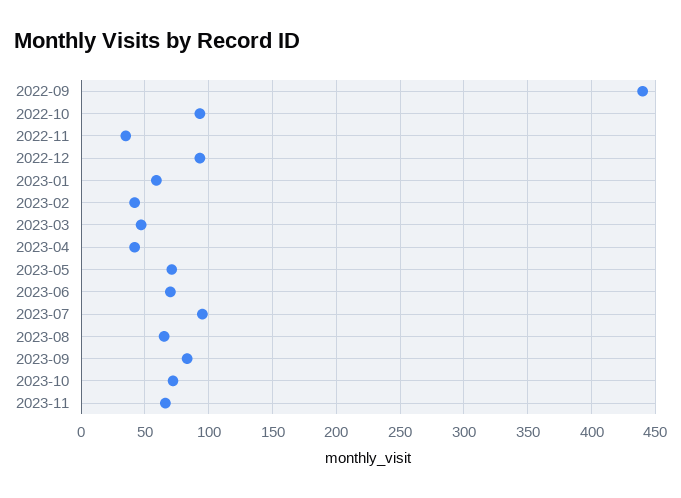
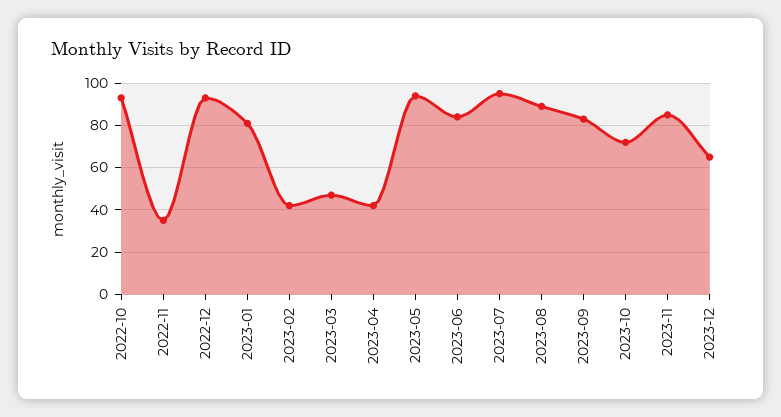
2022-09: 440 -> none
2023-01: 60 -> 80
2023-05: 70 -> 95
2023-06: 70 -> 85
2023-08: 65 -> 90
2023-11: 65 -> 85
2023-12: none -> 65

